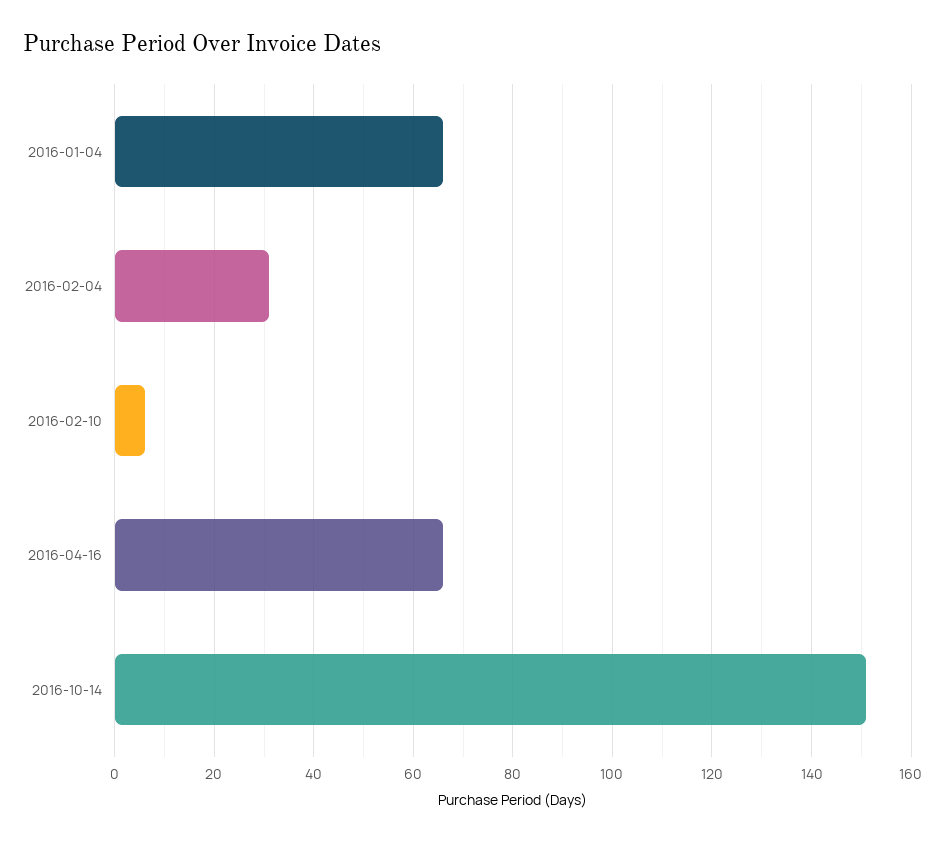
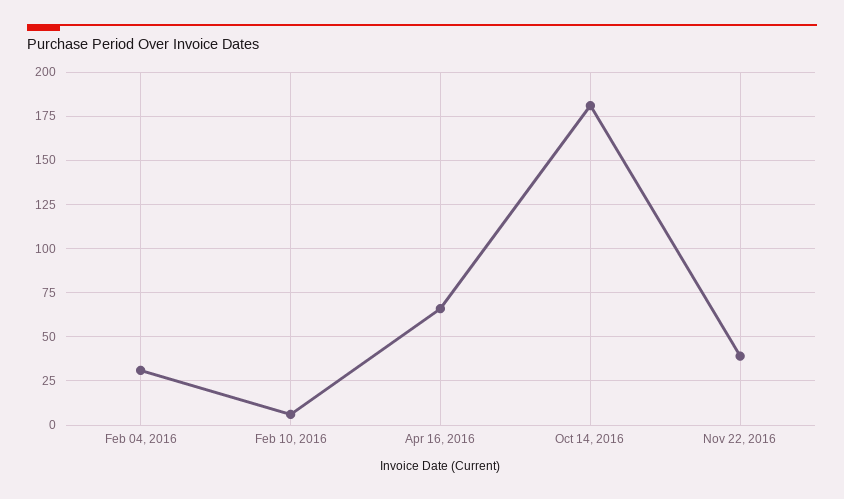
2016-01-04: 65 -> none
2016-10-14: 150 -> 180
Nov 22, 2016: none -> 40

